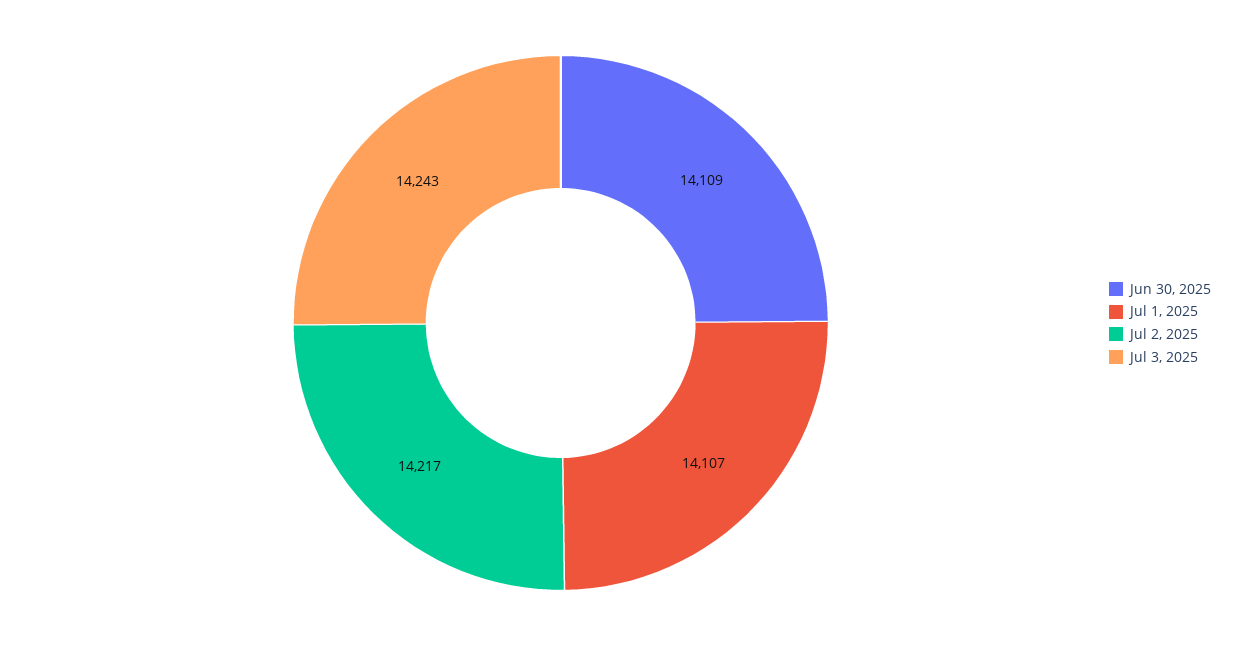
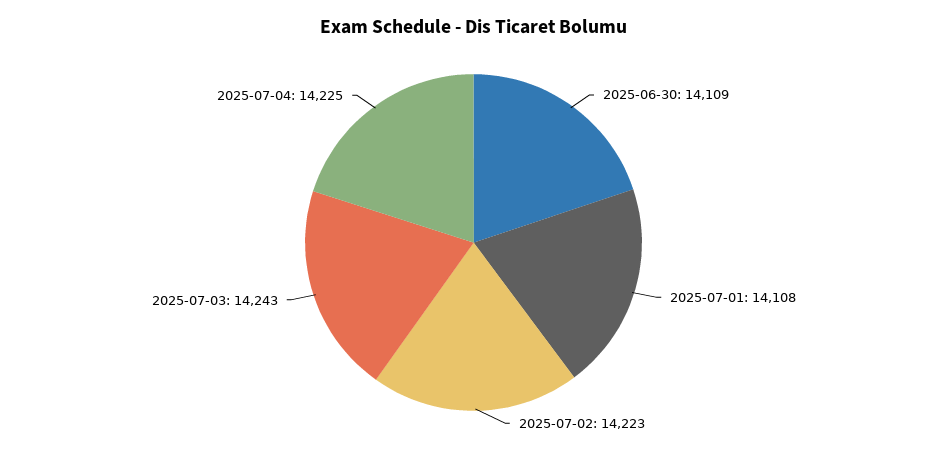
Jul 1, 2025: 14107 -> 14108
Jul 2, 2025: 14217 -> 14223
2025-07-04: none -> 14225

